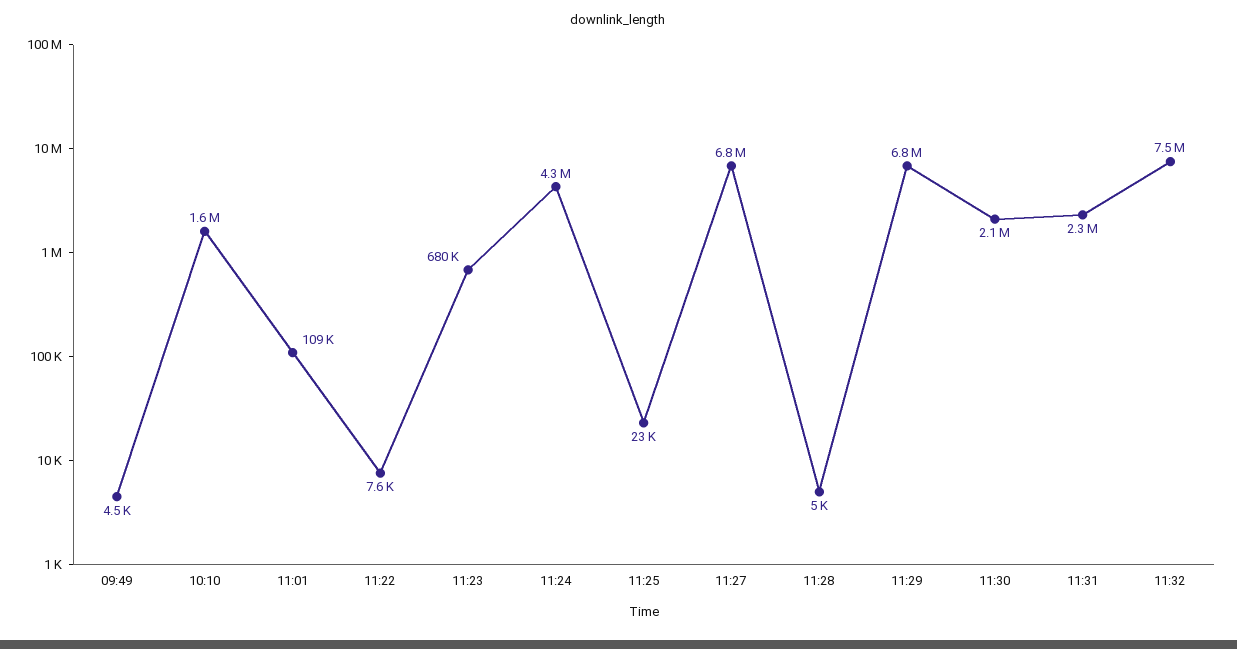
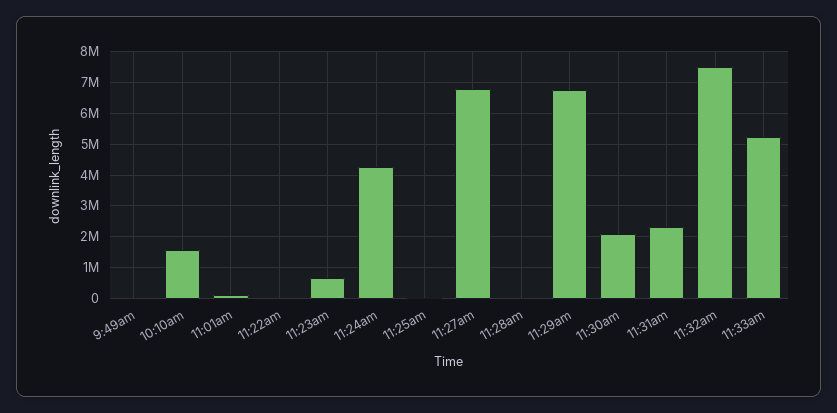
11:33am: none -> 5200000

